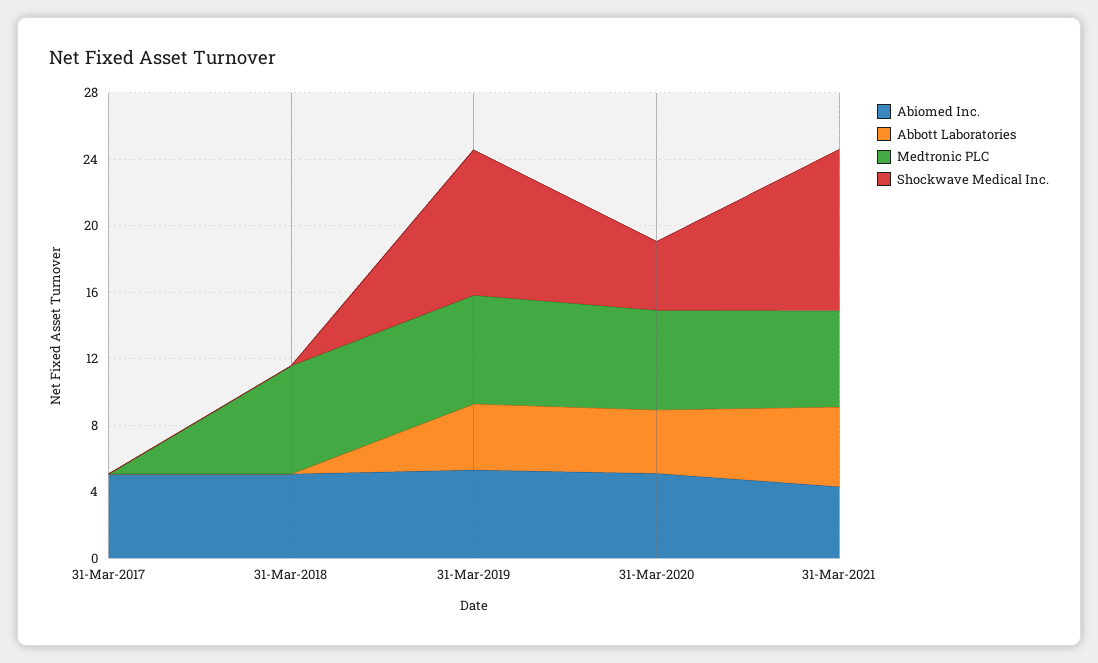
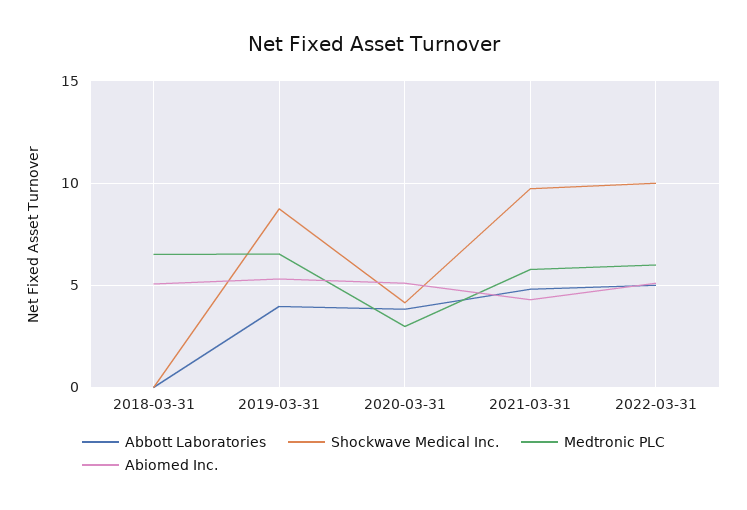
Abiomed Inc., 31-Mar-2017: 5 -> none
Abbott Laboratories, 31-Mar-2017: 0 -> none
Medtronic PLC, 31-Mar-2017: 0 -> none
Shockwave Medical Inc., 31-Mar-2017: 0 -> none
Medtronic PLC, 31-Mar-2020: 6 -> 3
Abbott Laboratories, 2022-03-31: none -> 5
Shockwave Medical Inc., 2022-03-31: none -> 10
Medtronic PLC, 2022-03-31: none -> 6
Abiomed Inc., 2022-03-31: none -> 5

